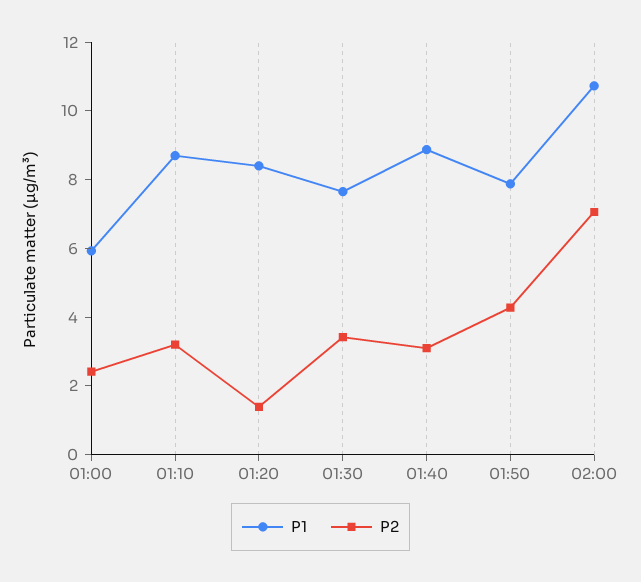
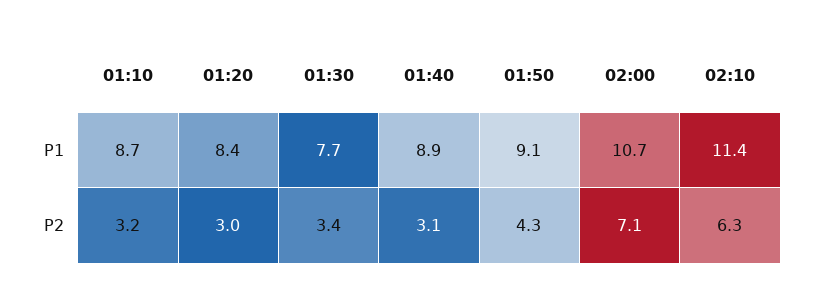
P1, 01:00: 6 -> none
P2, 01:00: 2.5 -> none
P2, 01:20: 1.5 -> 3
P1, 01:50: 8 -> 9.1
P1, 02:10: none -> 11.4
P2, 02:10: none -> 6.3

